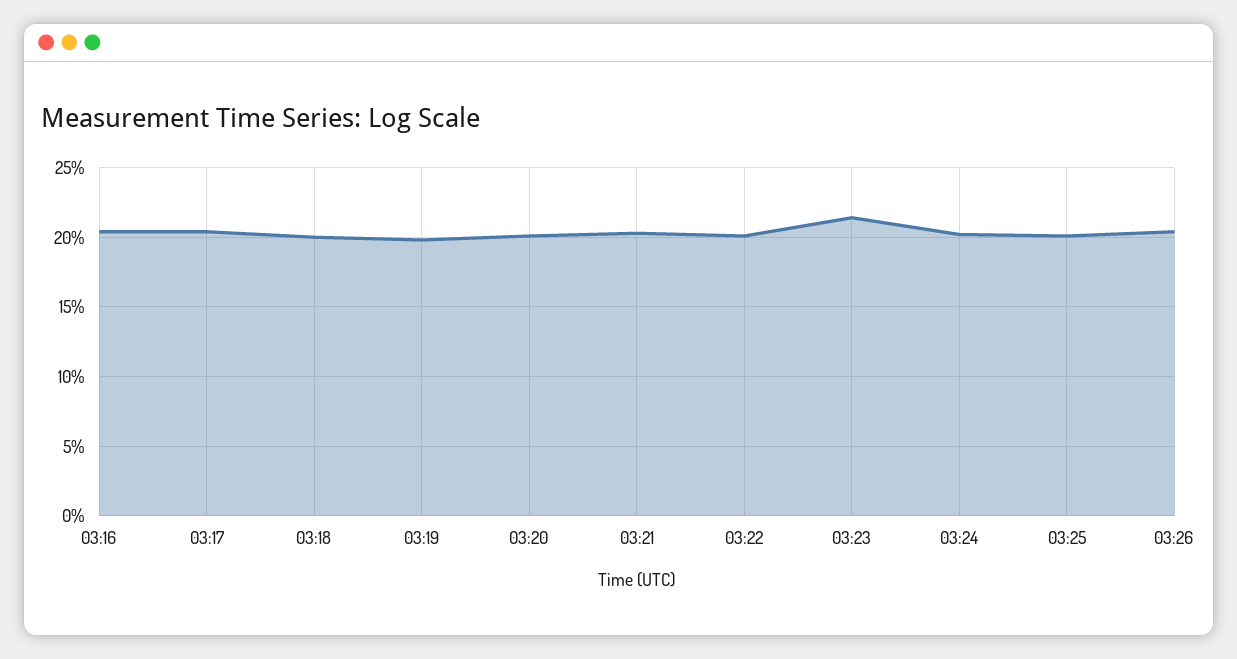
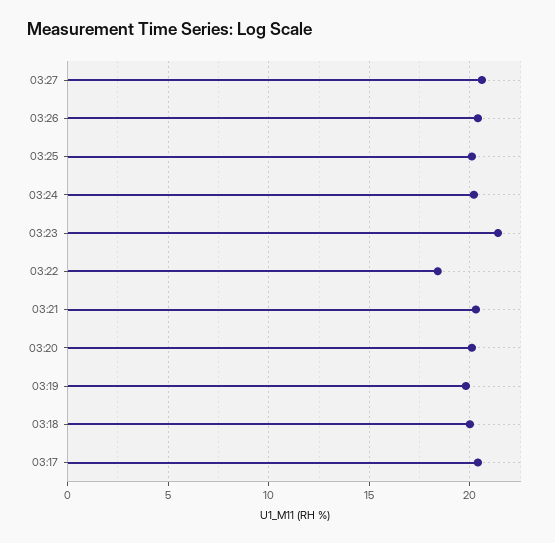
03:16: 20.5 -> none
03:22: 20 -> 18.5
03:27: none -> 20.5

